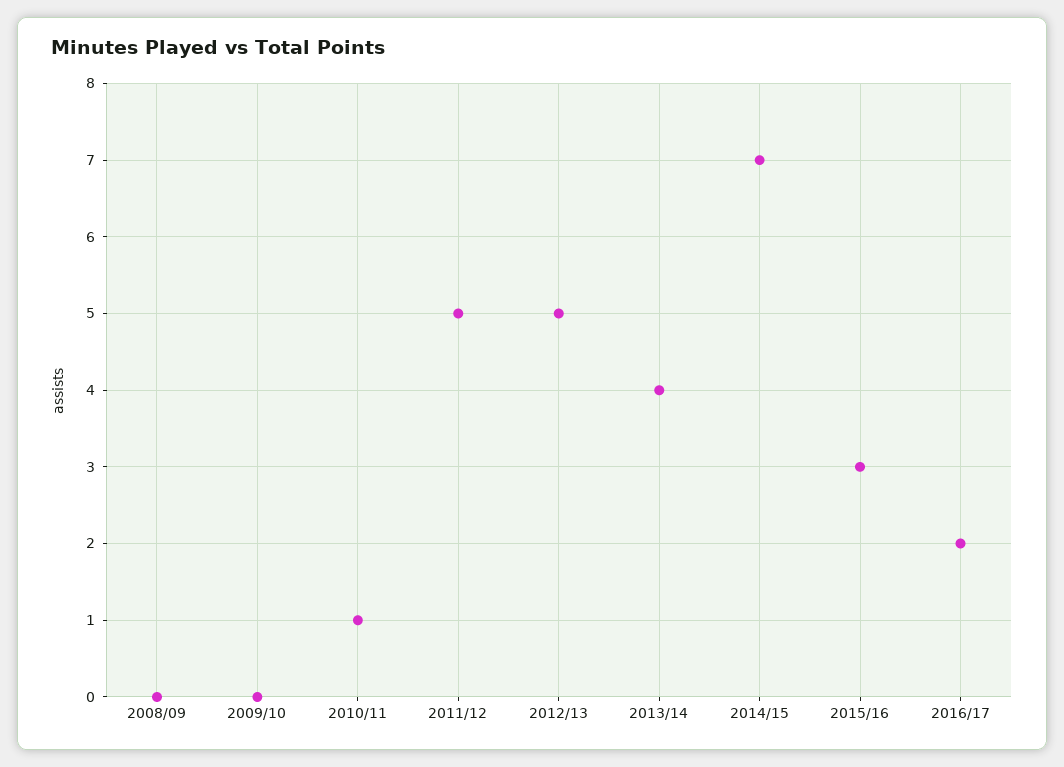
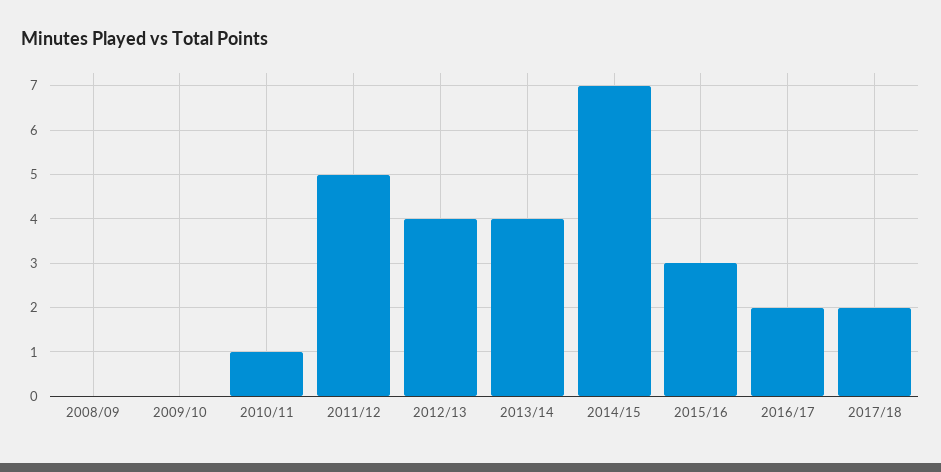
2012/13: 5 -> 4
2017/18: none -> 2

